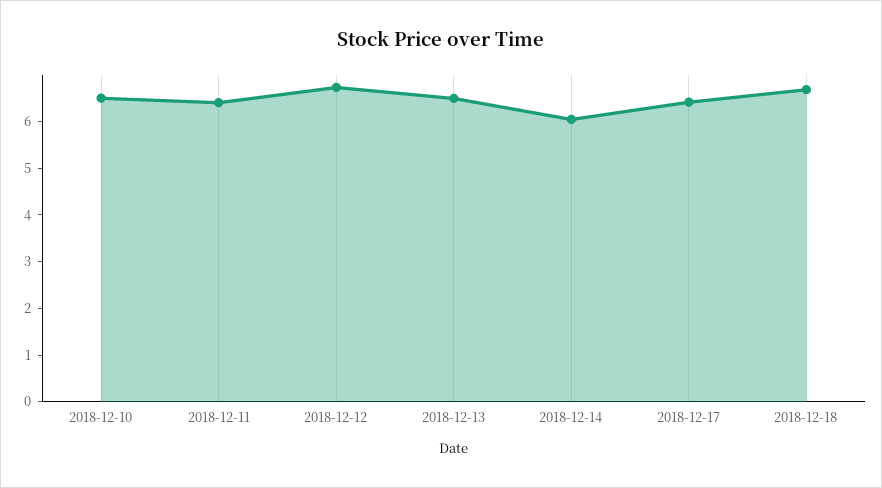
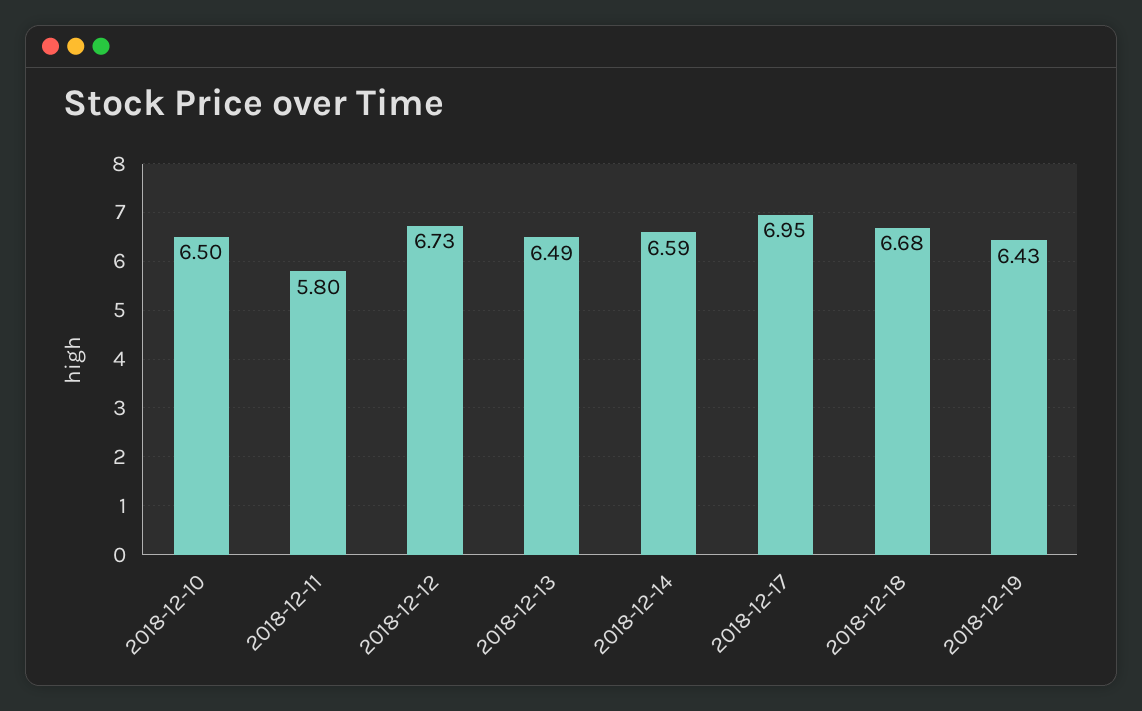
2018-12-11: 6.4 -> 5.8
2018-12-14: 6 -> 6.59
2018-12-17: 6.4 -> 6.95
2018-12-19: none -> 6.43

